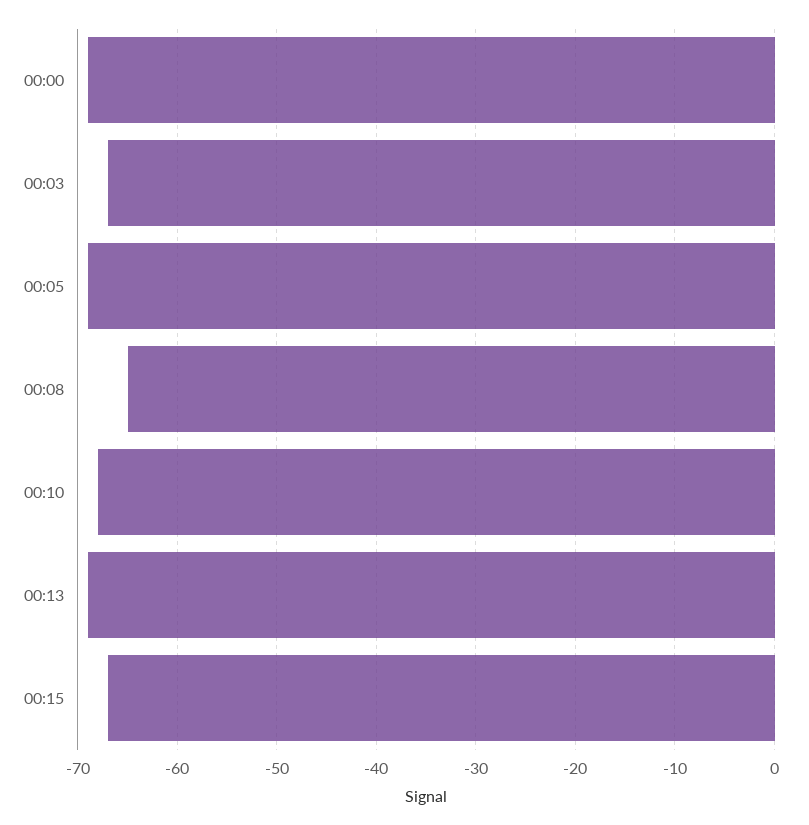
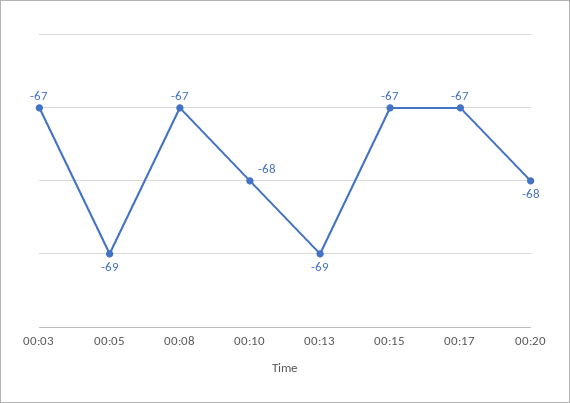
00:00: -69 -> none
00:08: -65 -> -67
00:17: none -> -67
00:20: none -> -68

